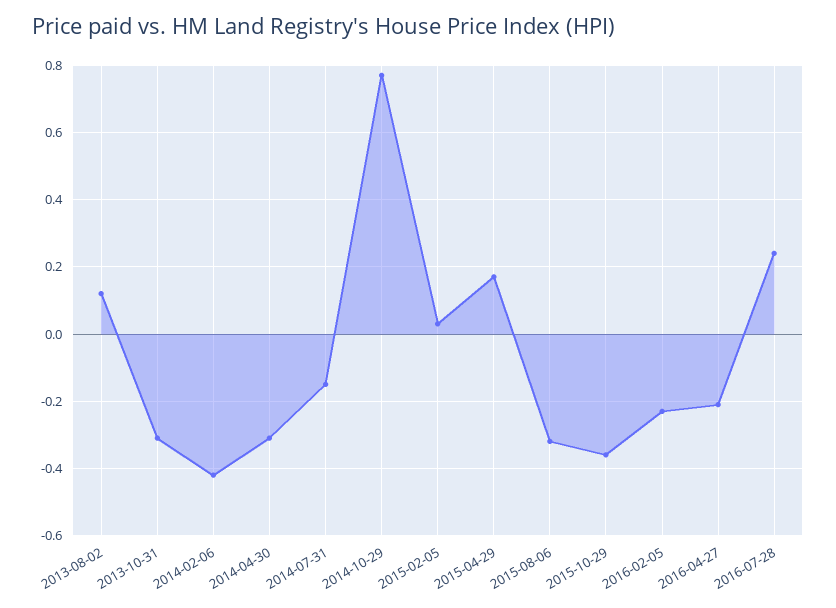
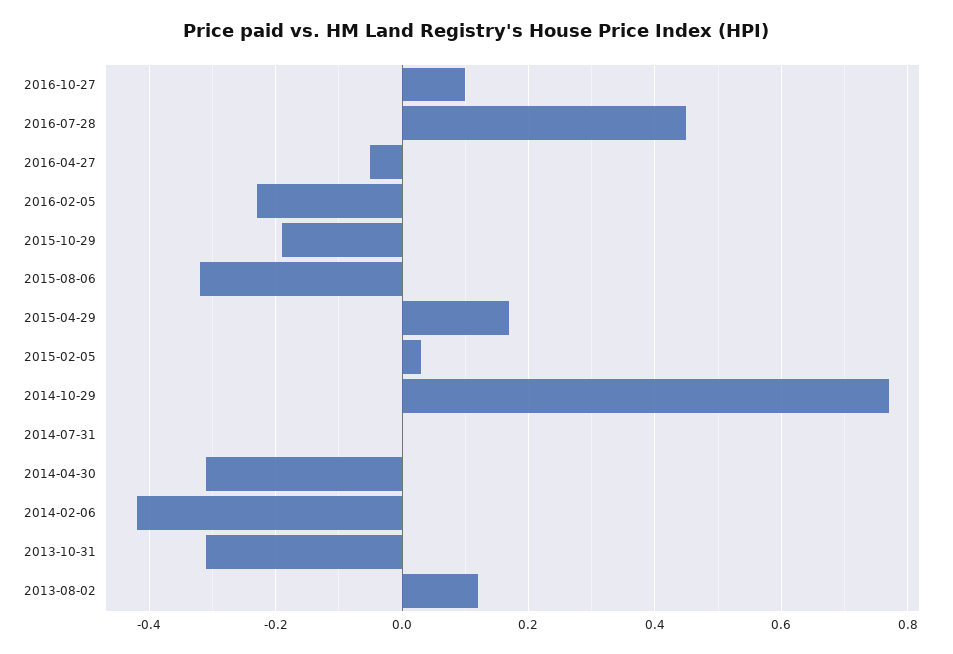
2014-07-31: -0.15 -> 0
2015-10-29: -0.35 -> -0.2
2016-04-27: -0.2 -> -0.05
2016-07-28: 0.25 -> 0.45
2016-10-27: none -> 0.1

